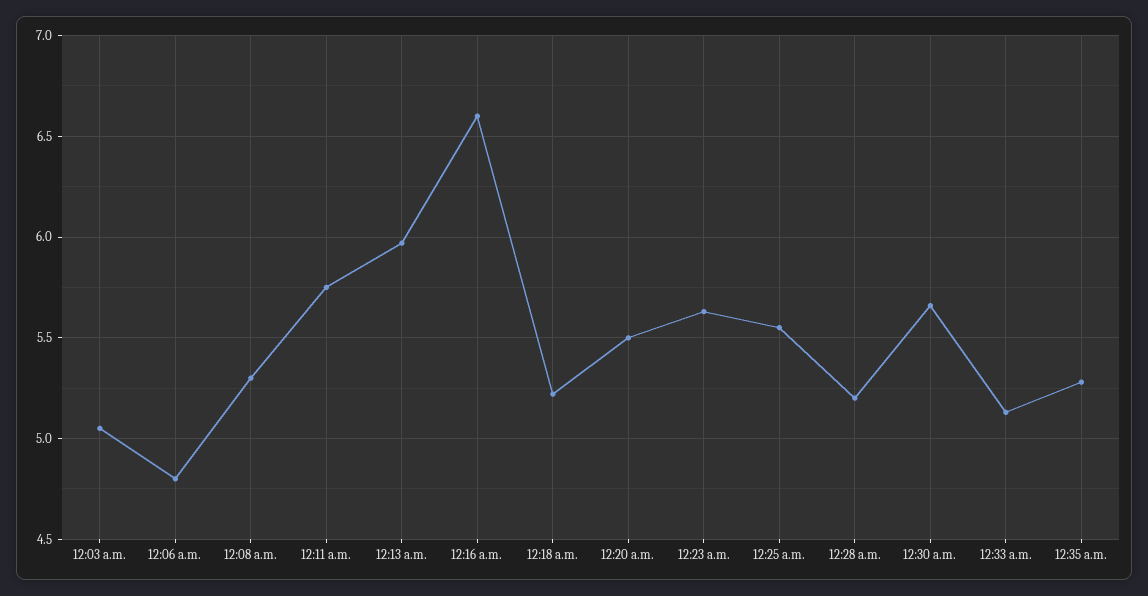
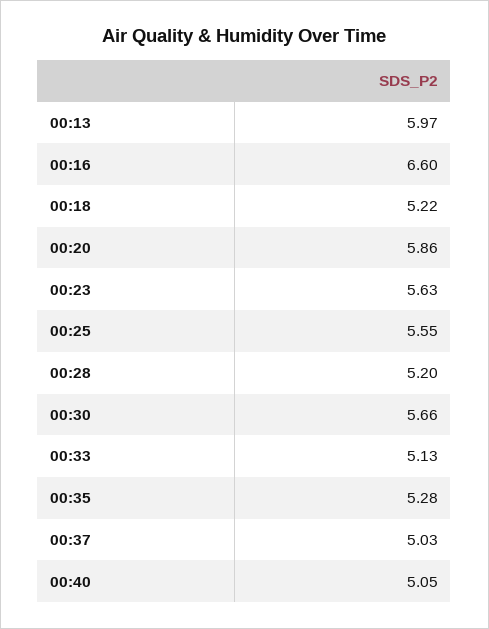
12:03 a.m.: 5.05 -> none
12:06 a.m.: 4.8 -> none
12:08 a.m.: 5.3 -> none
12:11 a.m.: 5.75 -> none
12:20 a.m.: 5.5 -> 5.86
00:37: none -> 5.03
00:40: none -> 5.05

